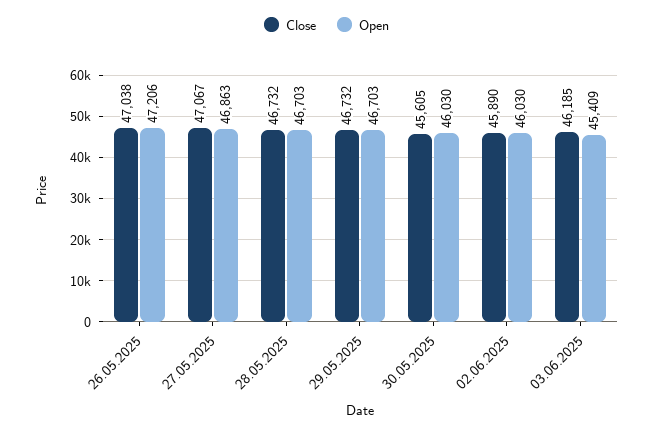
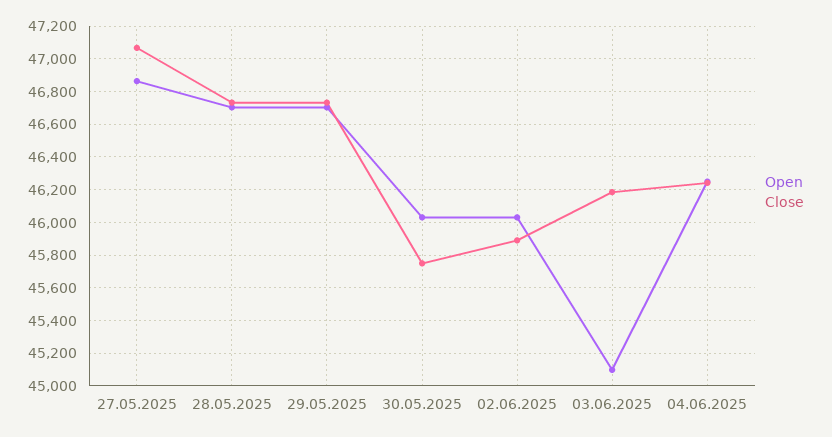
Close, 26.05.2025: 47038 -> none
Open, 26.05.2025: 47206 -> none
Close, 30.05.2025: 45605 -> 45750
Open, 03.06.2025: 45409 -> 45100
Open, 04.06.2025: none -> 46250
Close, 04.06.2025: none -> 46250

